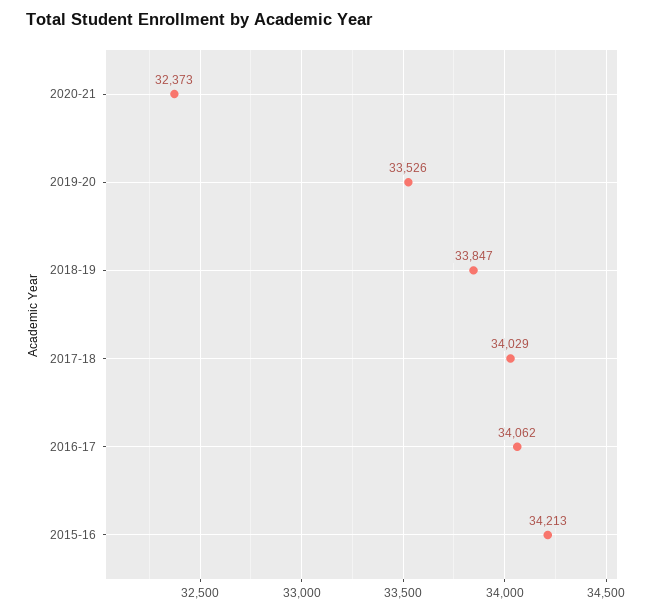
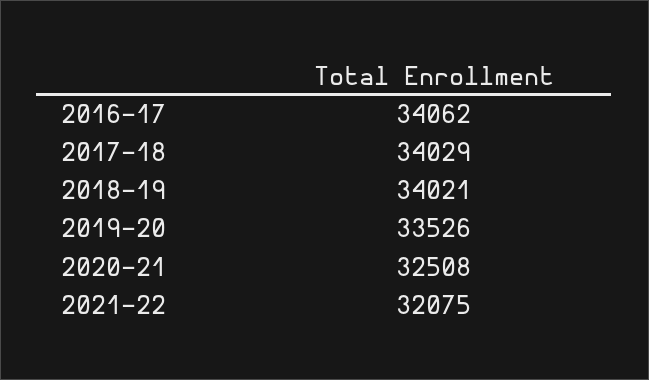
2020-21: 32373 -> 32508
2018-19: 33847 -> 34021
2015-16: 34213 -> none
2021-22: none -> 32075

